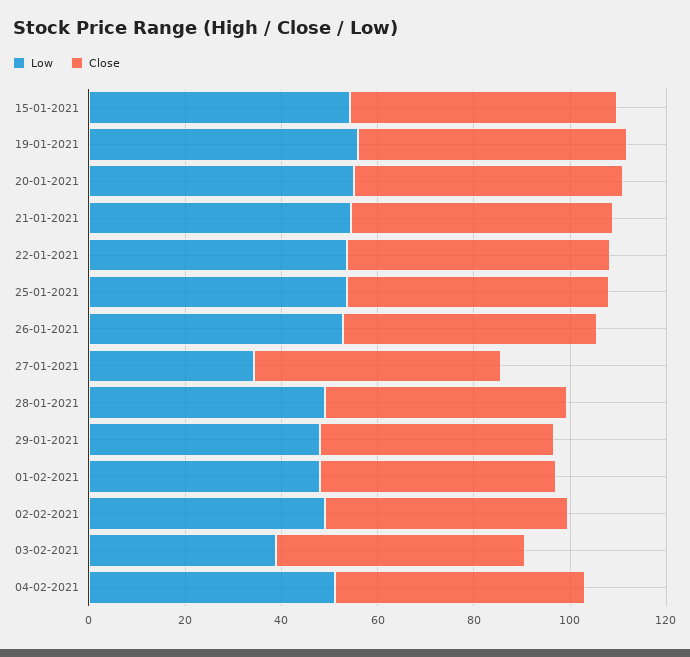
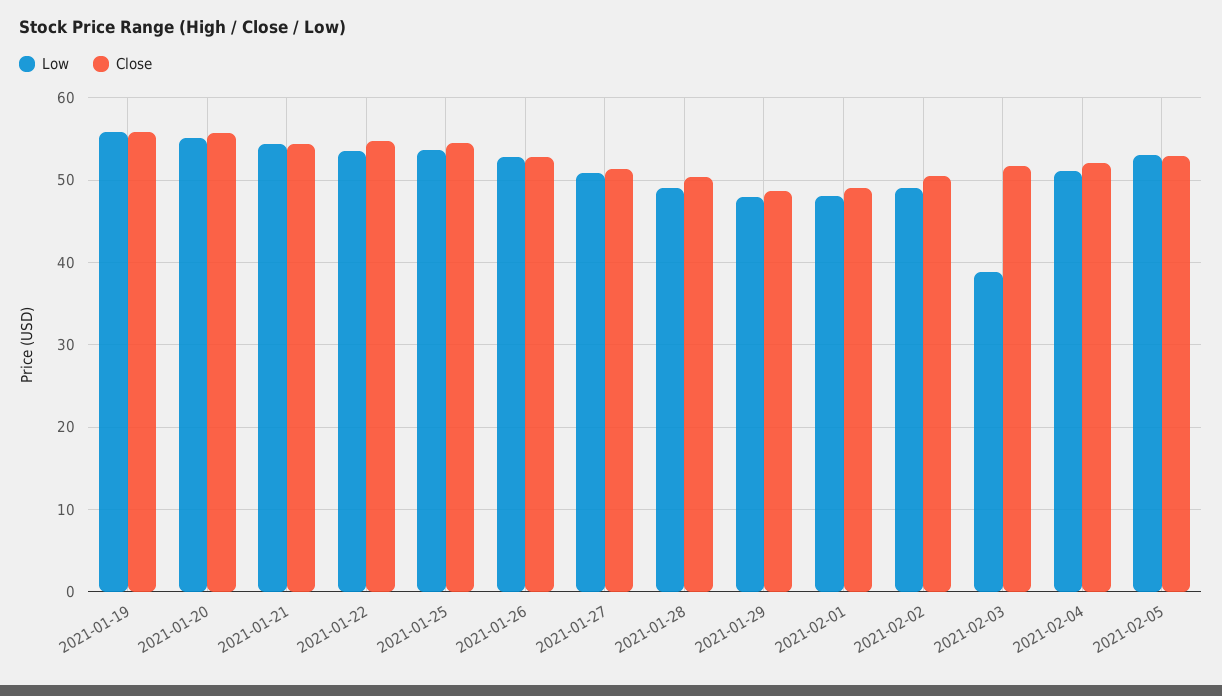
Low, 15-01-2021: 55 -> none
Close, 15-01-2021: 55 -> none
Low, 27-01-2021: 35 -> 51
Low, 2021-02-05: none -> 53
Close, 2021-02-05: none -> 53

